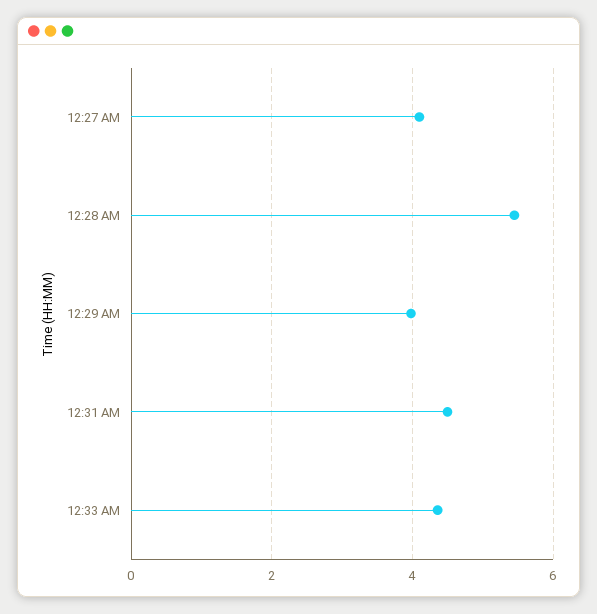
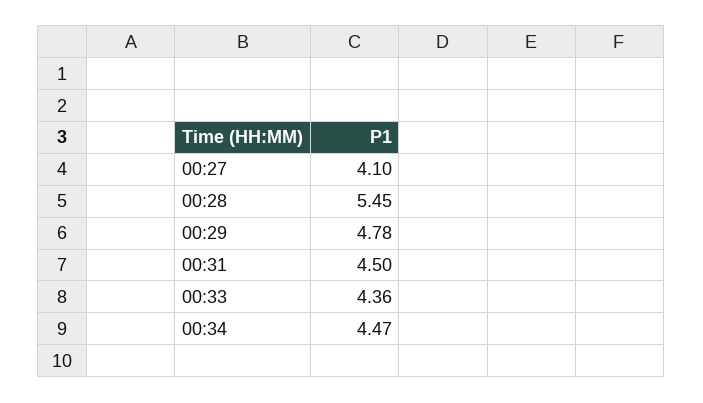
12:29 AM: 4 -> 4.78
00:34: none -> 4.47

